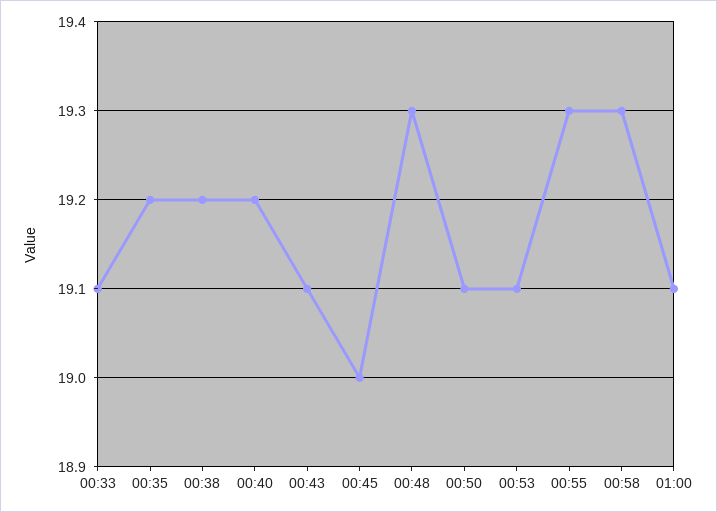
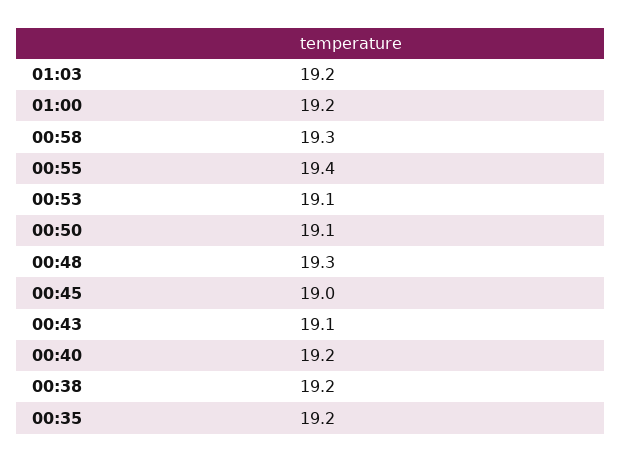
00:33: 19.1 -> none
00:55: 19.3 -> 19.4
01:00: 19.1 -> 19.2
01:03: none -> 19.2

